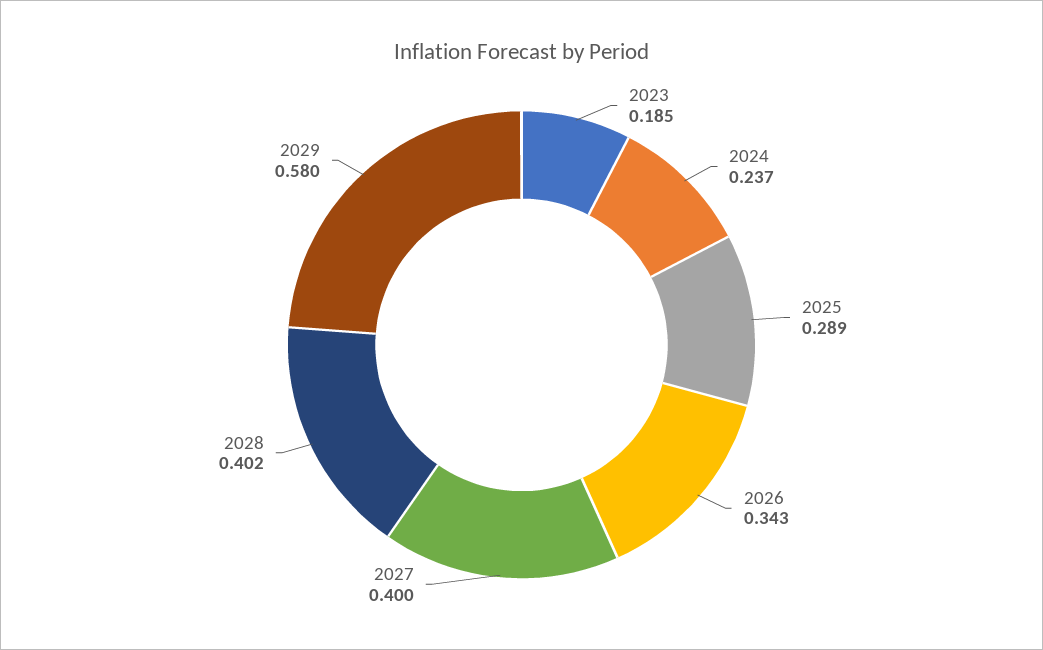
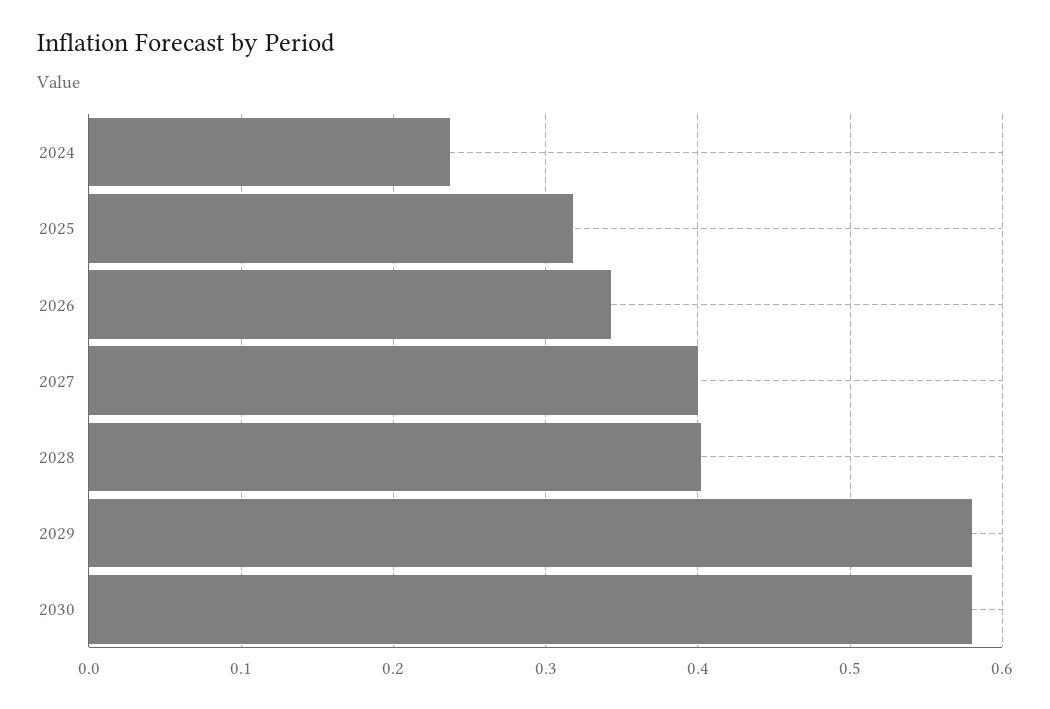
2023: 0.185 -> none
2025: 0.289 -> 0.32
2030: none -> 0.58

